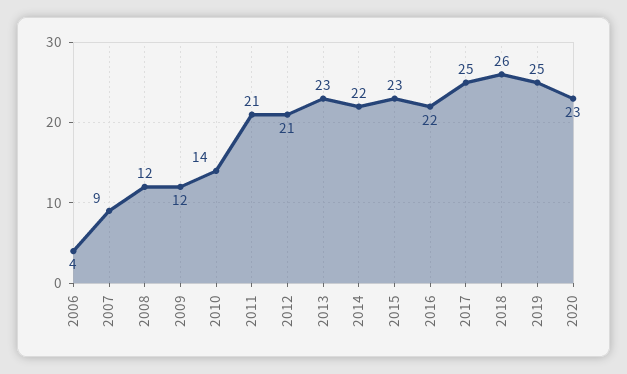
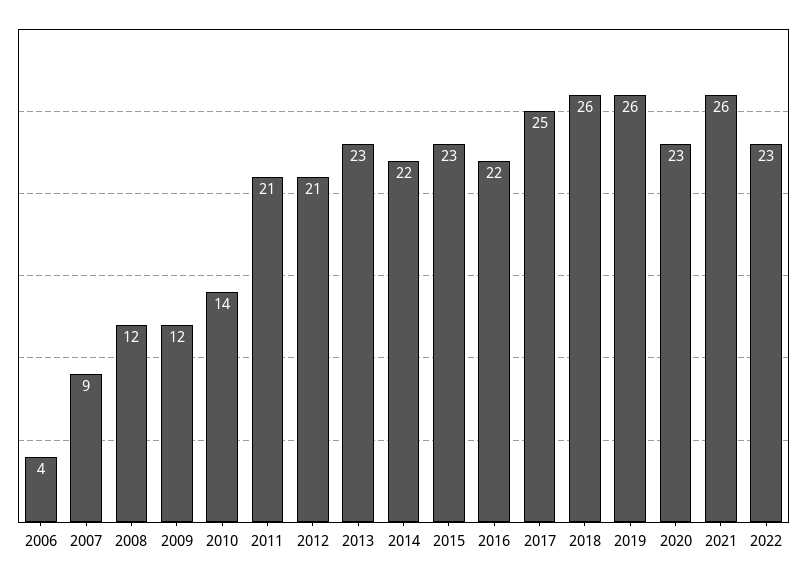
2019: 25 -> 26
2021: none -> 26
2022: none -> 23

